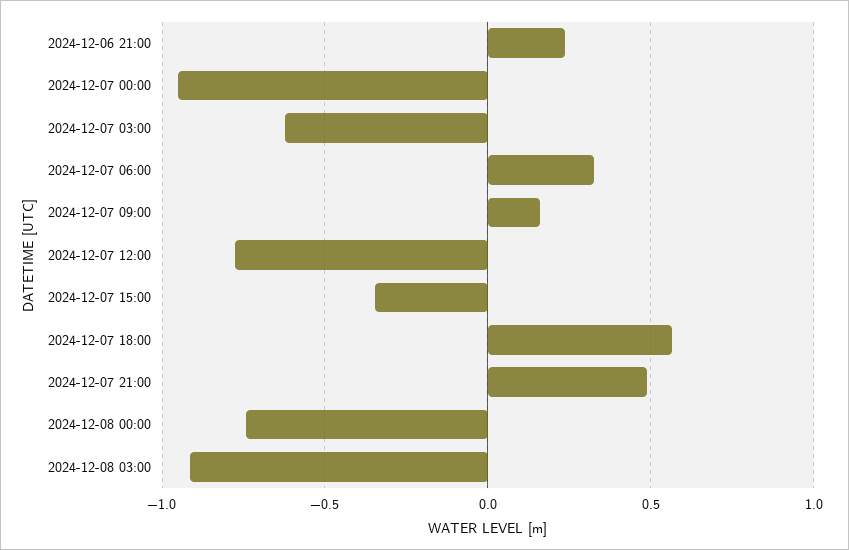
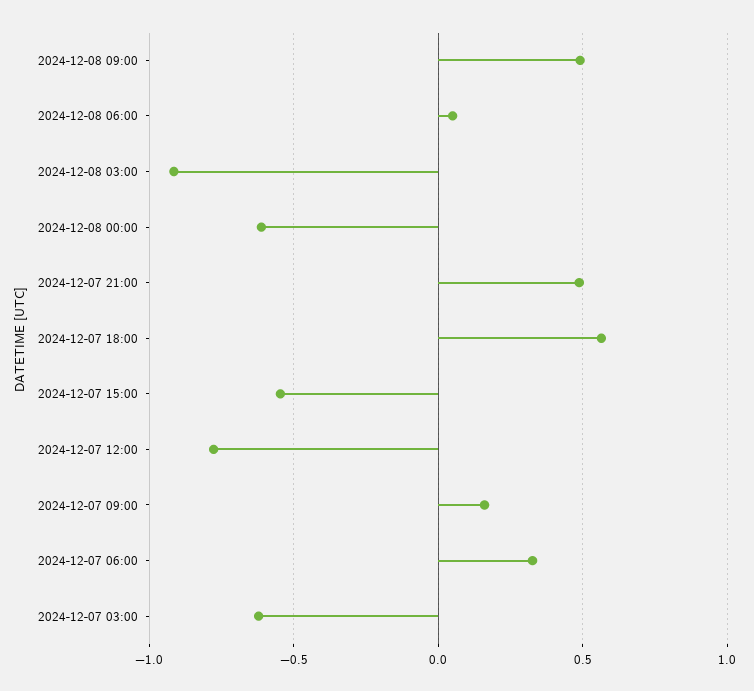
2024-12-06 21:00: 0.25 -> none
2024-12-07 00:00: -0.95 -> none
2024-12-07 15:00: -0.35 -> -0.55
2024-12-08 00:00: -0.75 -> -0.6
2024-12-08 09:00: none -> 0.5
2024-12-08 06:00: none -> 0.05

